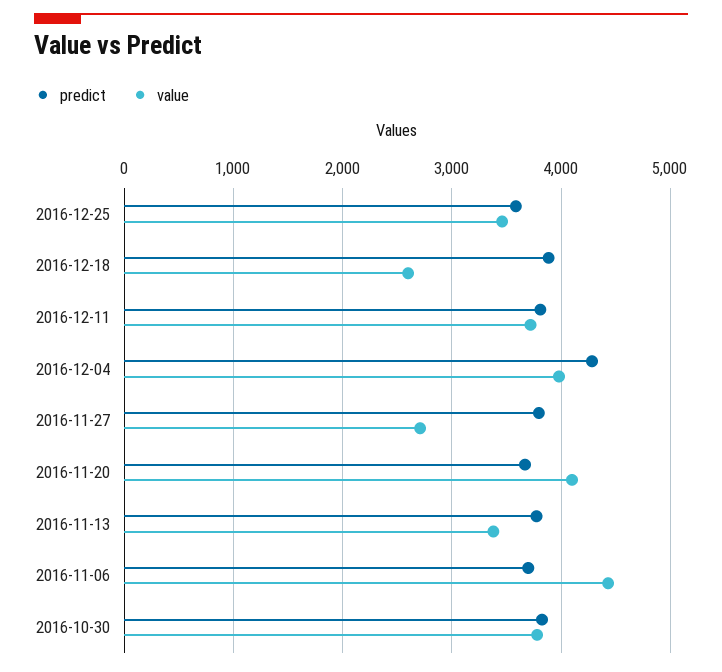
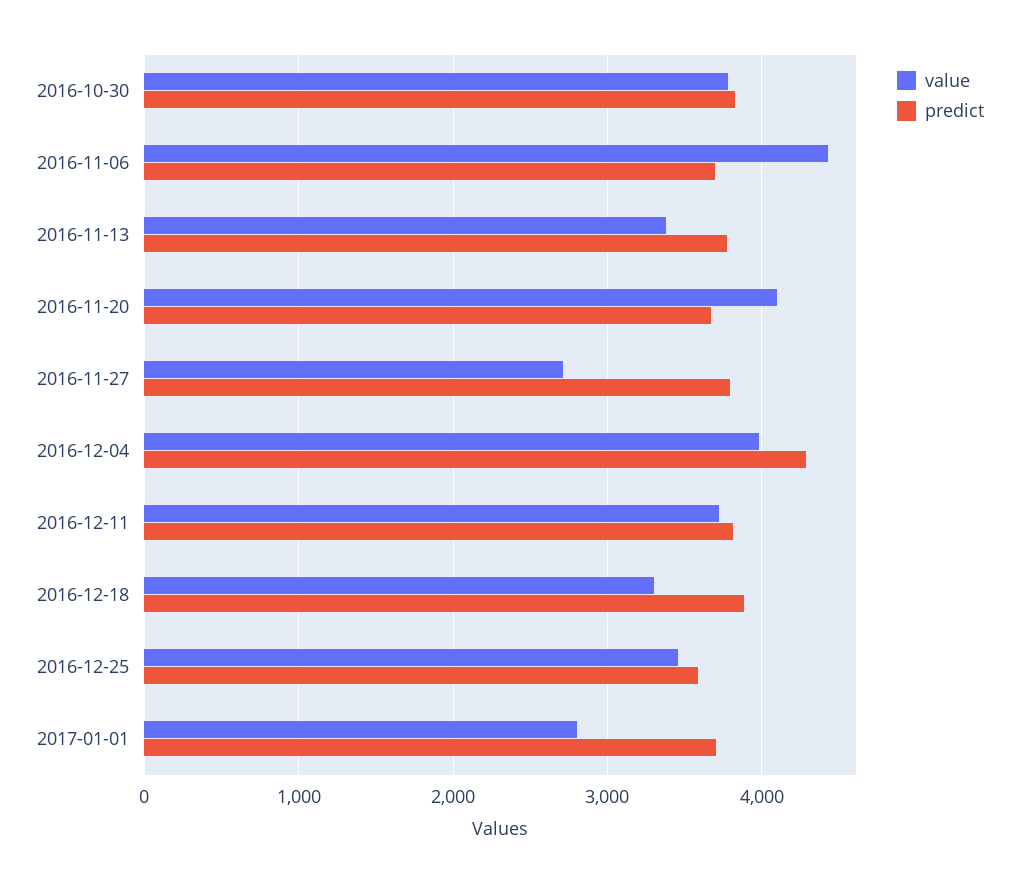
value, 2016-12-18: 2600 -> 3300
value, 2017-01-01: none -> 2800
predict, 2017-01-01: none -> 3700

